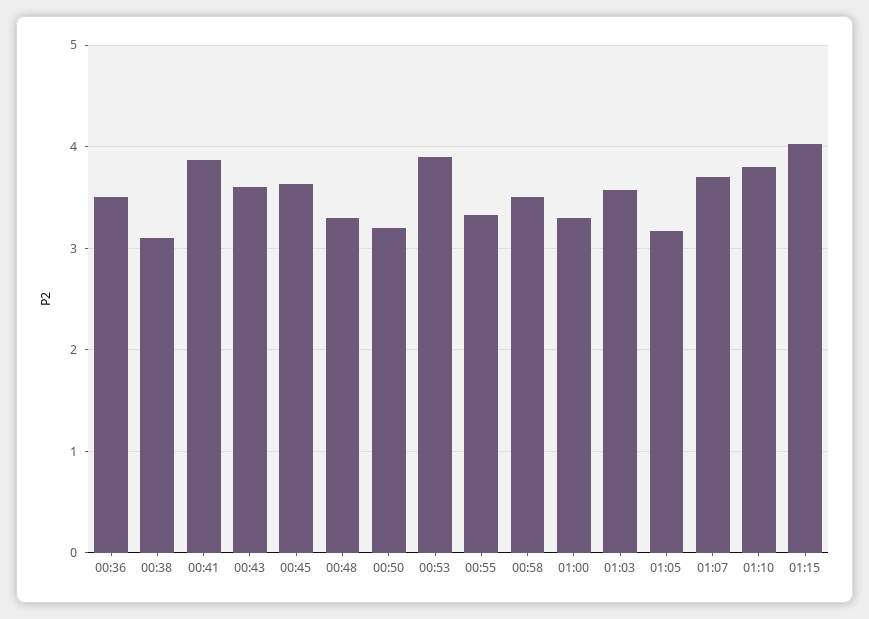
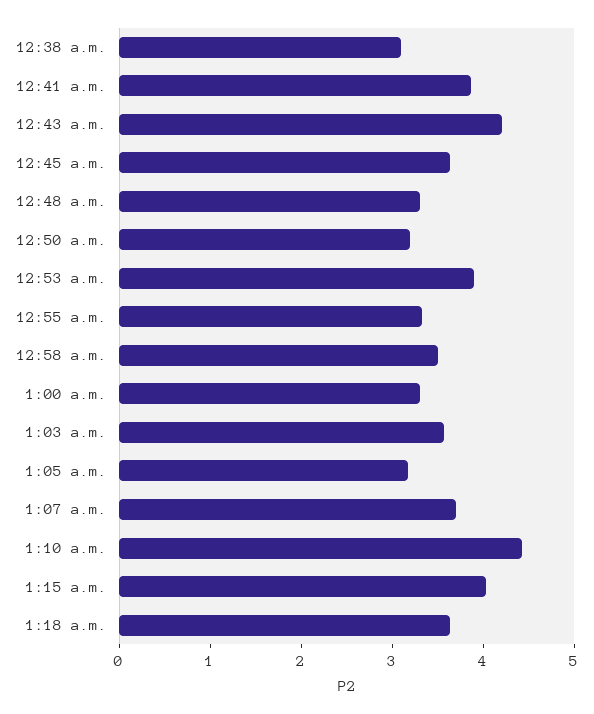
00:36: 3.5 -> none
00:43: 3.6 -> 4.2
01:10: 3.8 -> 4.4
1:18 a.m.: none -> 3.6

